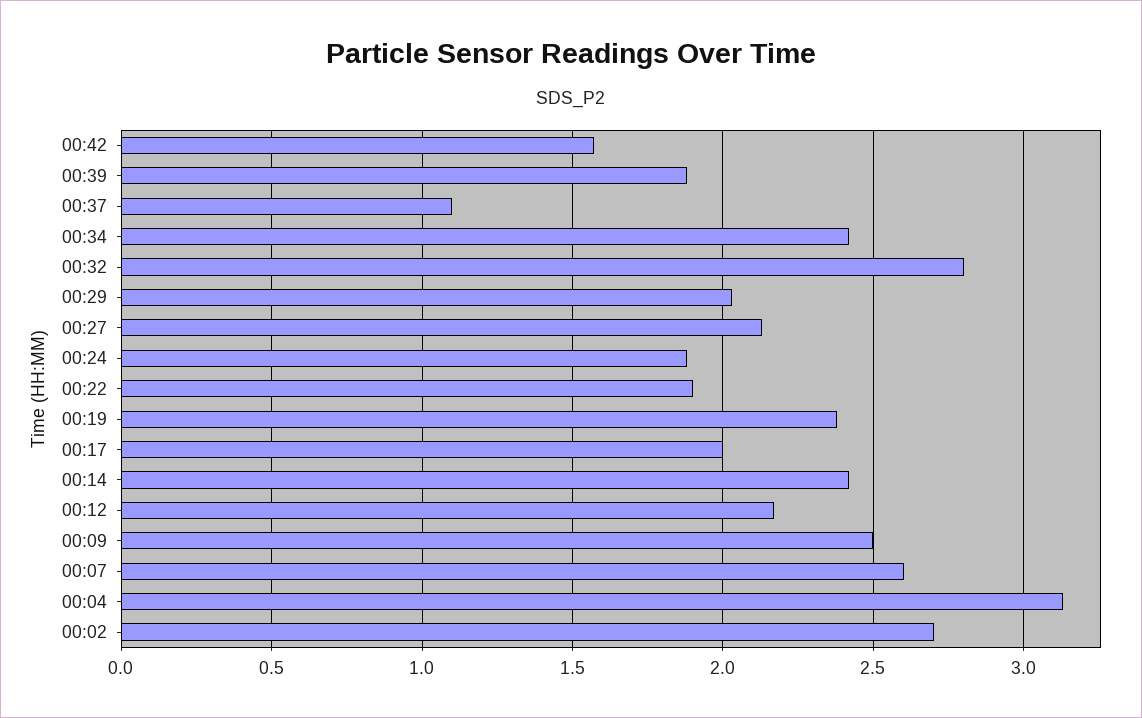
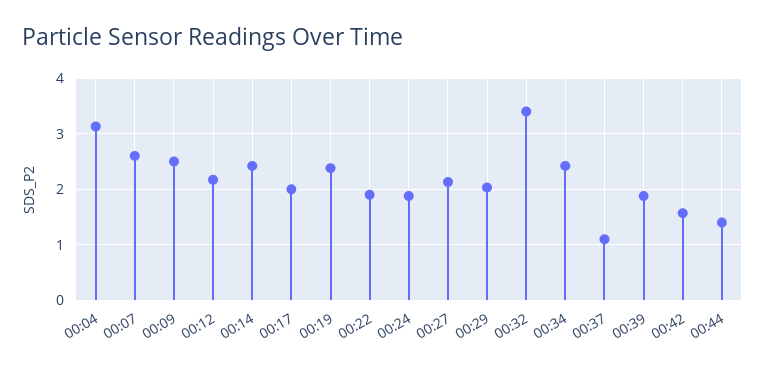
00:32: 2.8 -> 3.4
00:02: 2.7 -> none
00:44: none -> 1.4

